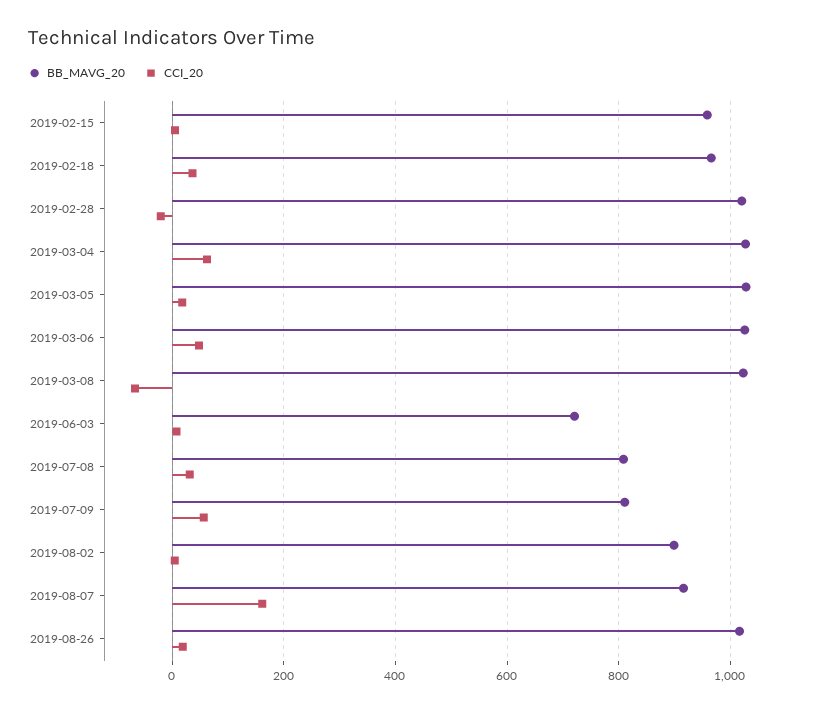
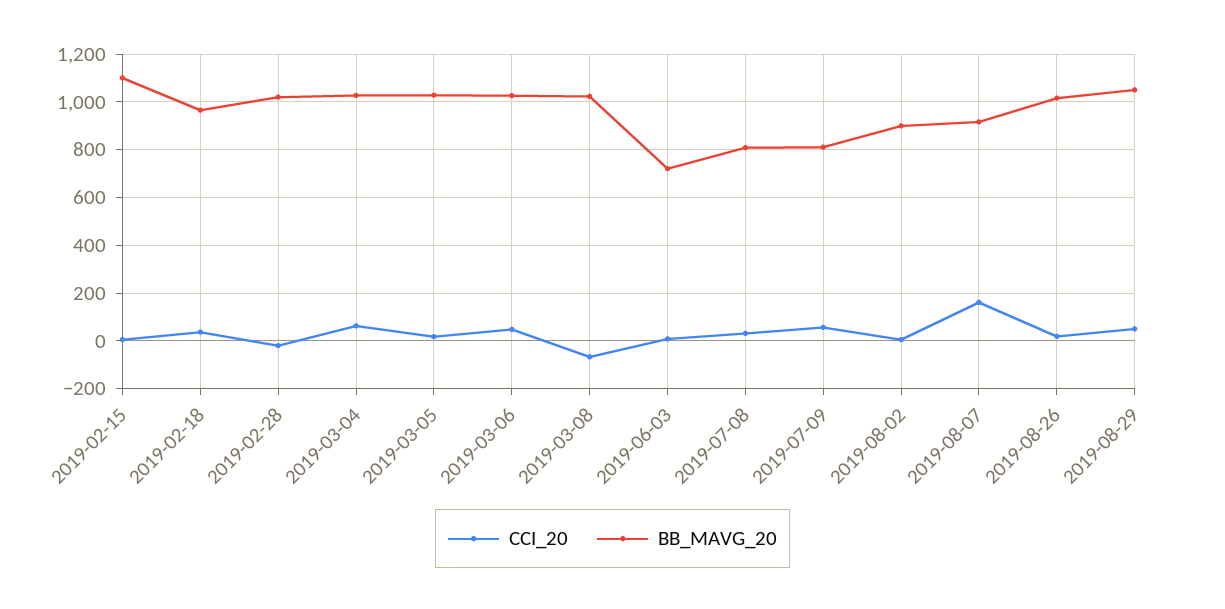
BB_MAVG_20, 2019-02-15: 960 -> 1100
CCI_20, 2019-08-29: none -> 50
BB_MAVG_20, 2019-08-29: none -> 1050

